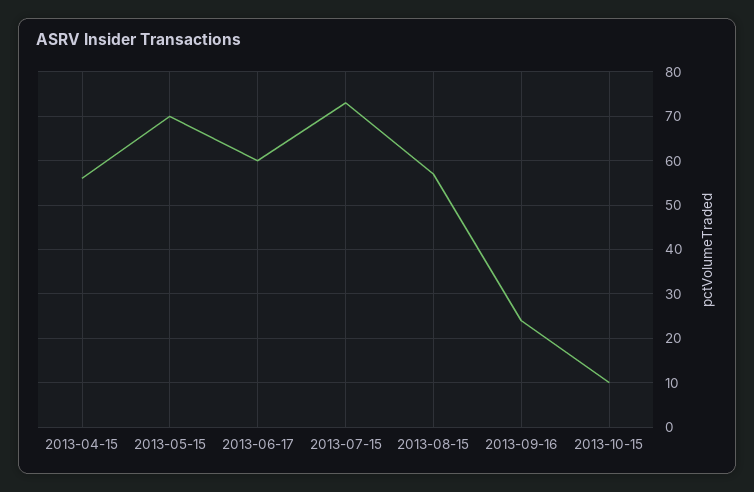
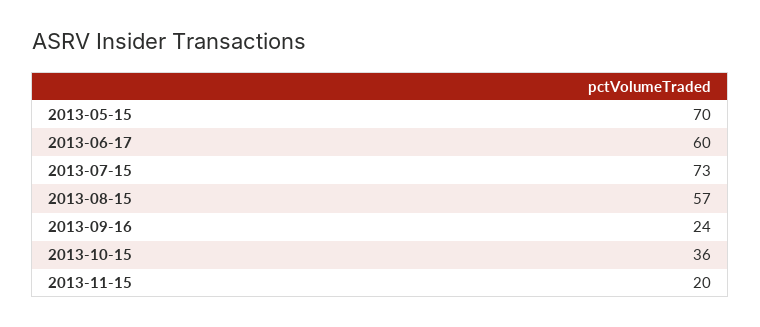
2013-04-15: 55 -> none
2013-10-15: 10 -> 36
2013-11-15: none -> 20

